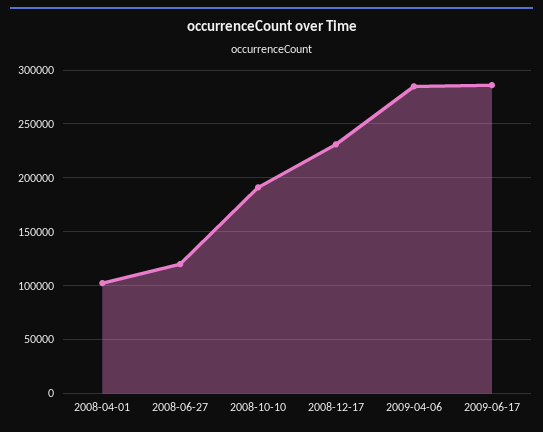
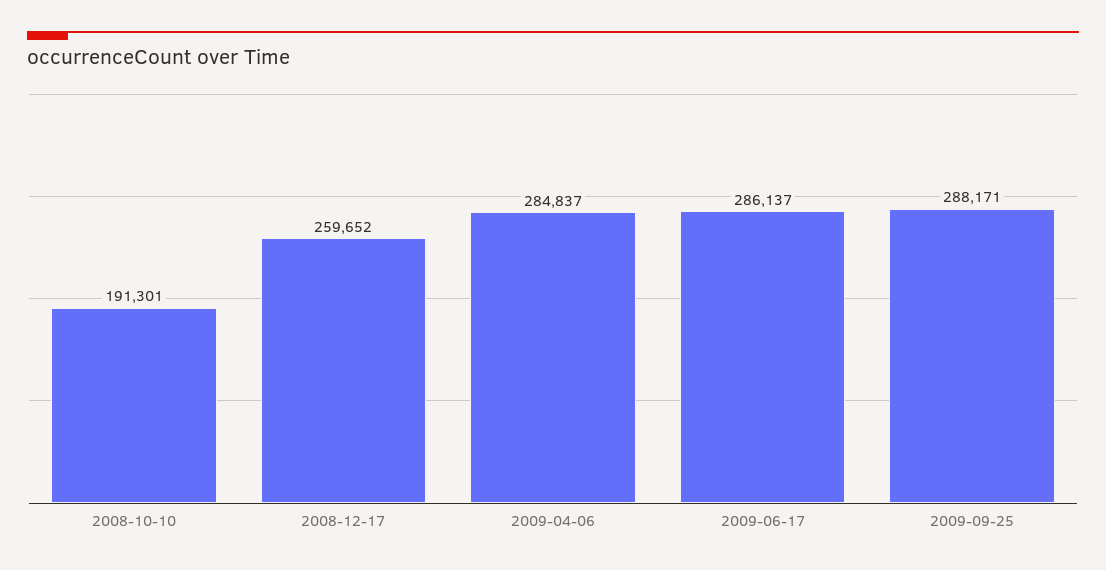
2008-04-01: 100000 -> none
2008-06-27: 120000 -> none
2008-12-17: 230000 -> 259652
2009-09-25: none -> 288171

